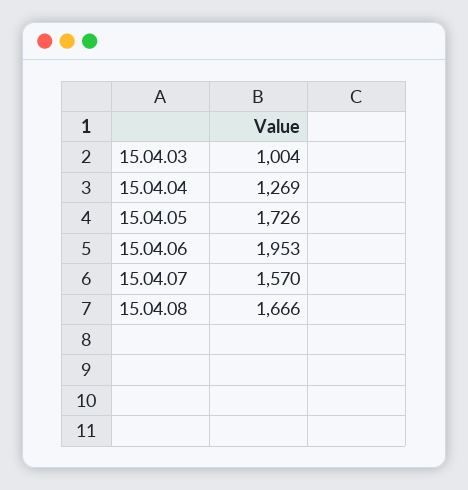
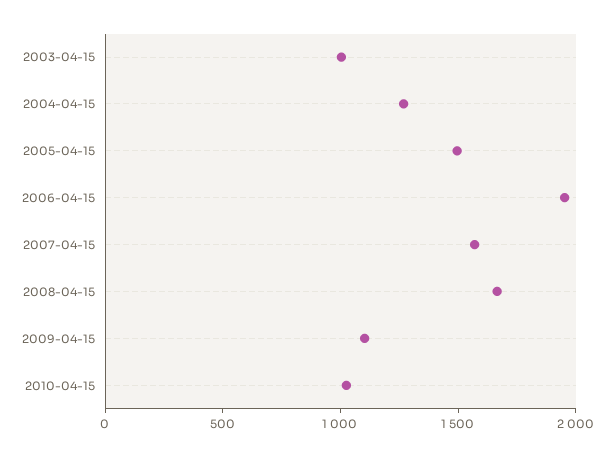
15.04.05: 1726 -> 1500
2009-04-15: none -> 1100
2010-04-15: none -> 1000

